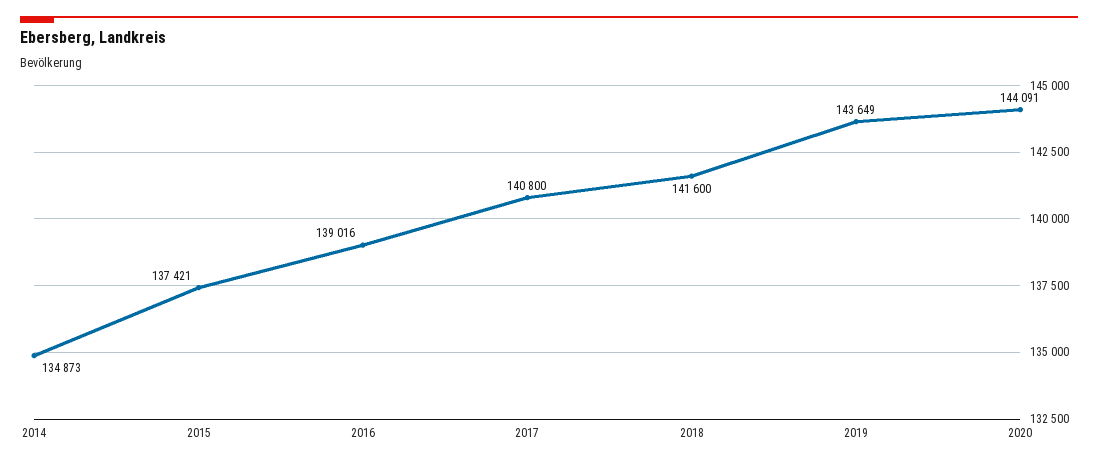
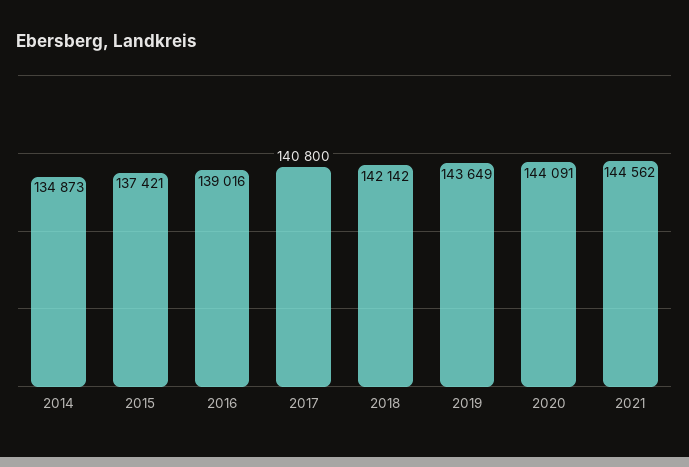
2018: 141600 -> 142142
2021: none -> 144562

